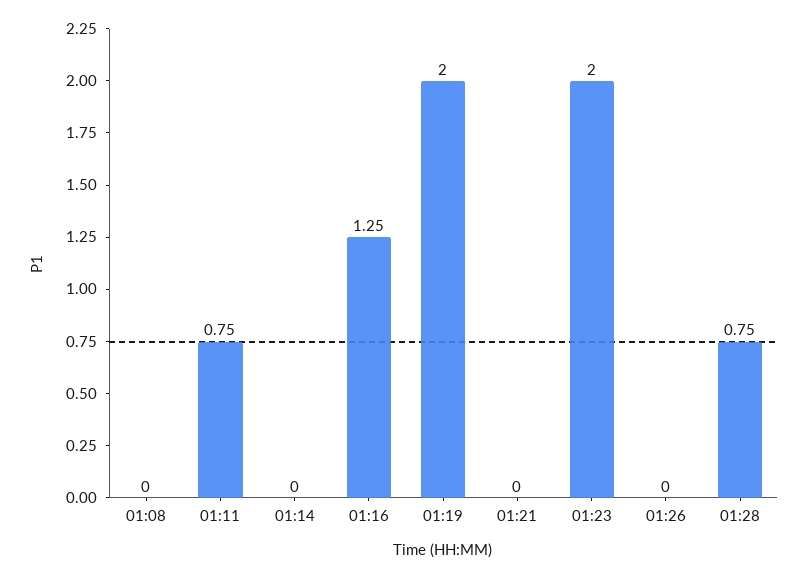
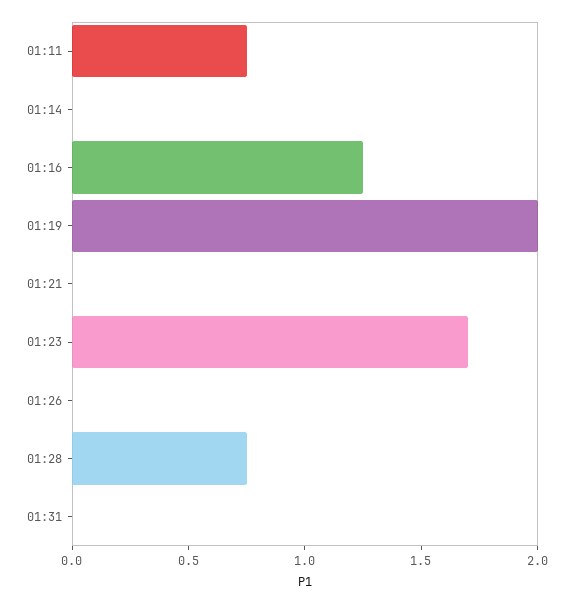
01:08: 0 -> none
01:23: 2 -> 1.7
01:31: none -> 0

